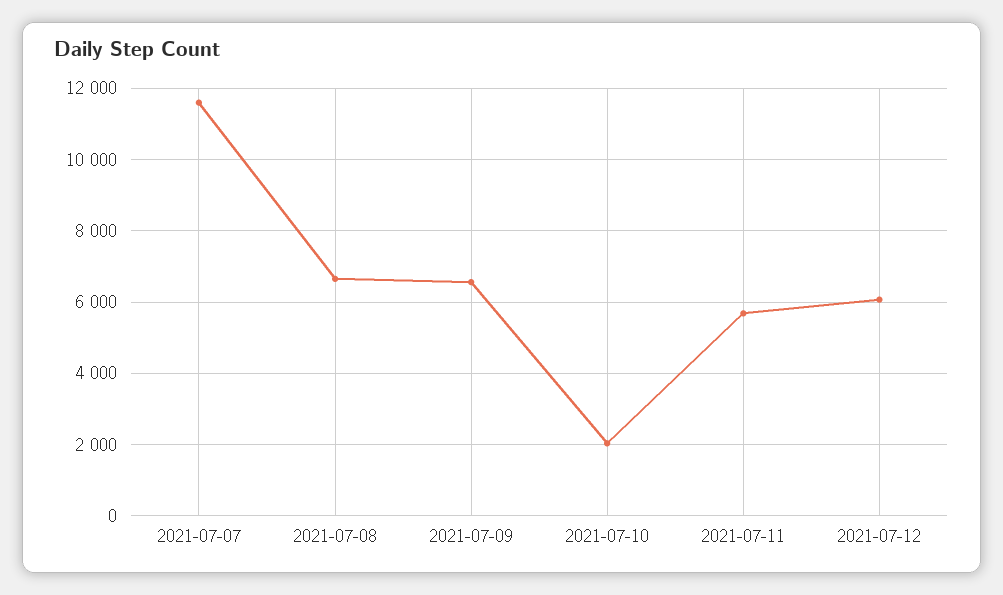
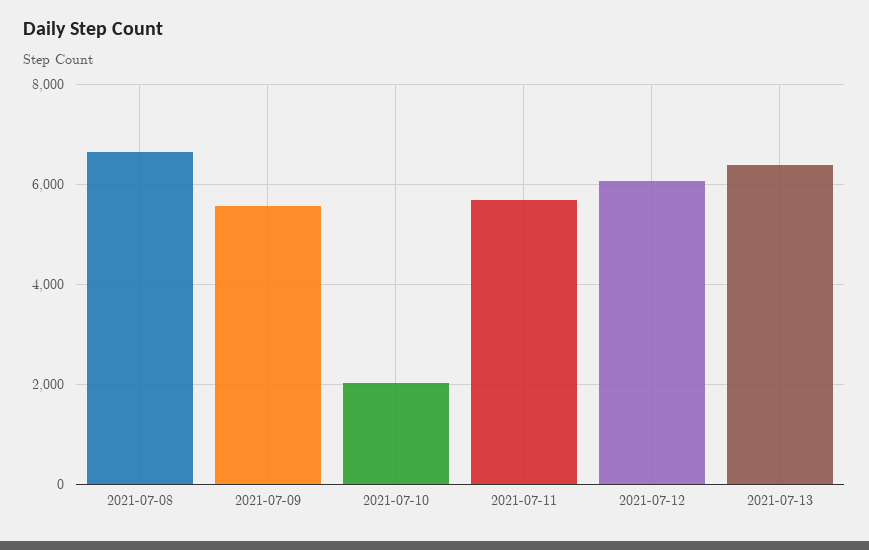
2021-07-07: 11600 -> none
2021-07-09: 6600 -> 5600
2021-07-13: none -> 6400

